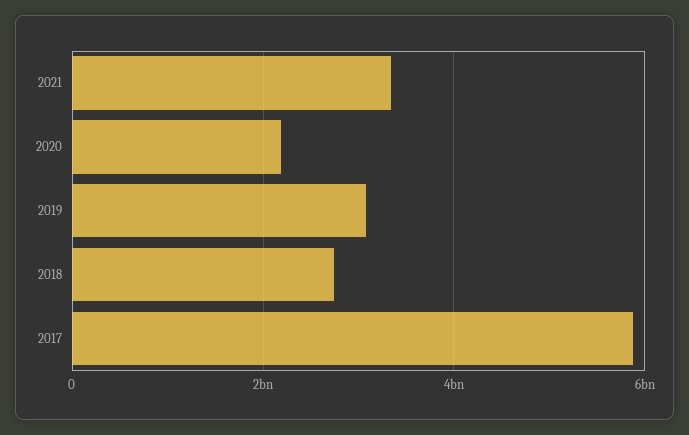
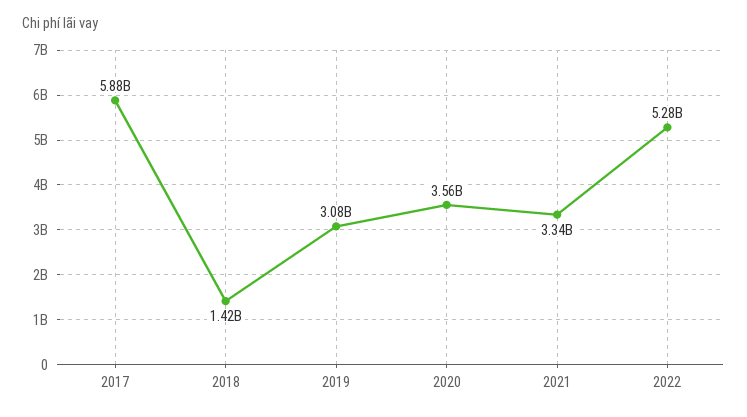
2020: 2200000000 -> 3560000000
2018: 2800000000 -> 1420000000
2022: none -> 5280000000

